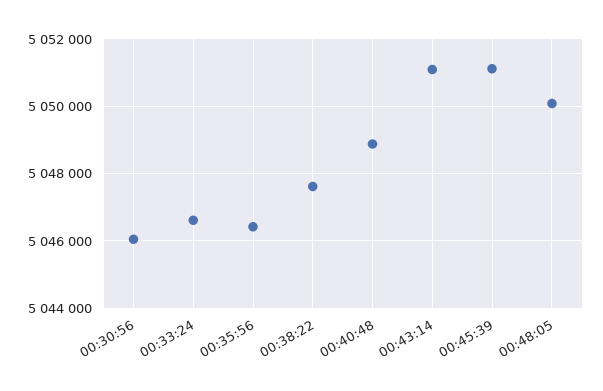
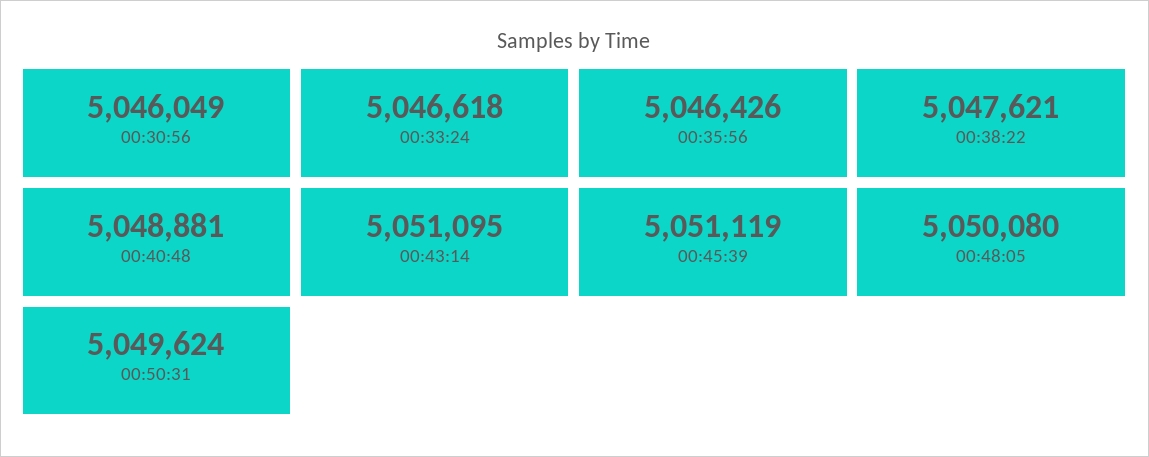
00:50:31: none -> 5049624

